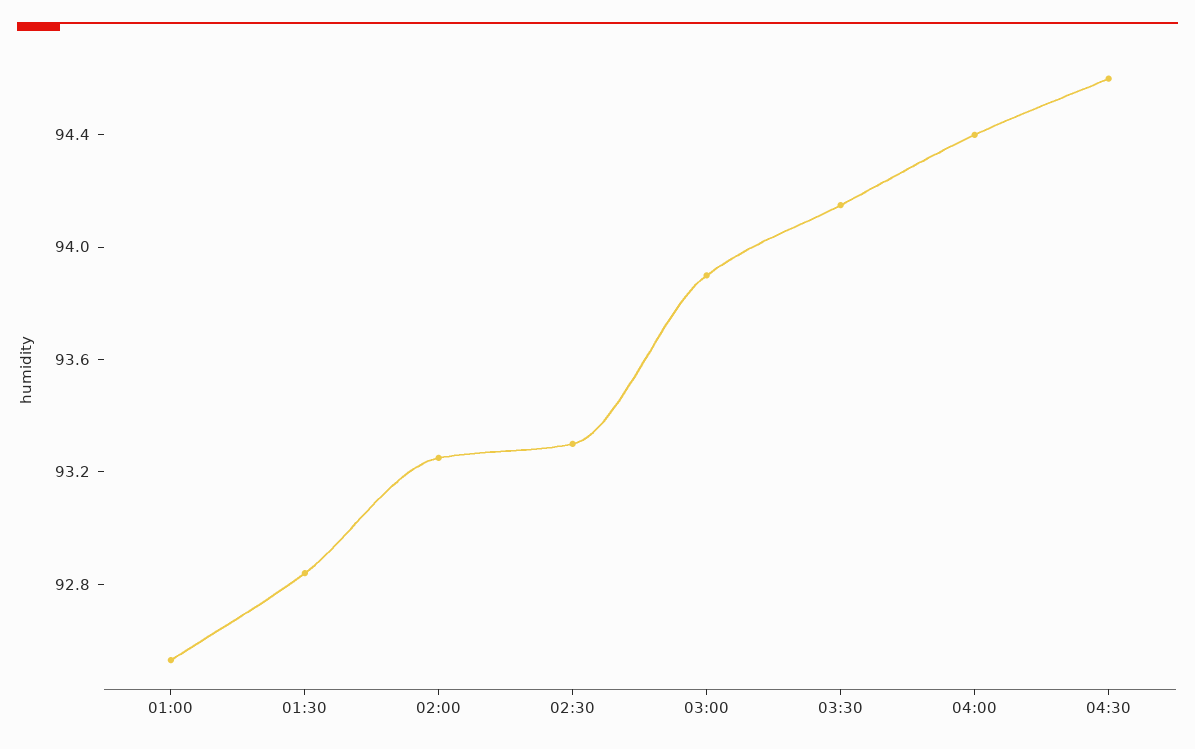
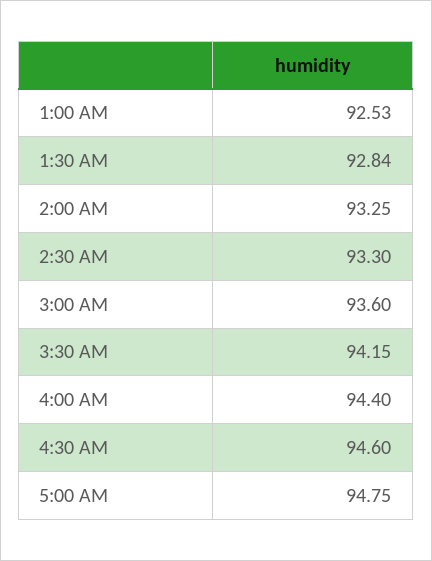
03:00: 93.9 -> 93.6
5:00 AM: none -> 94.75

